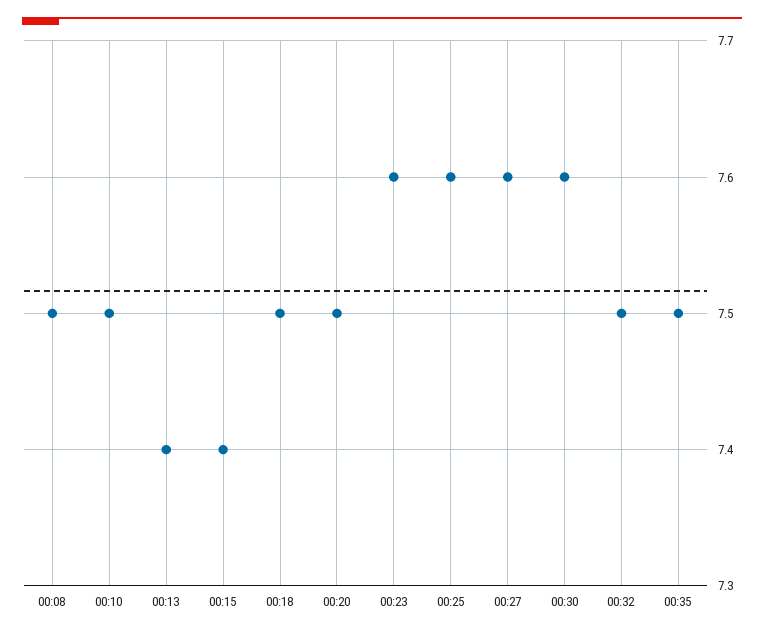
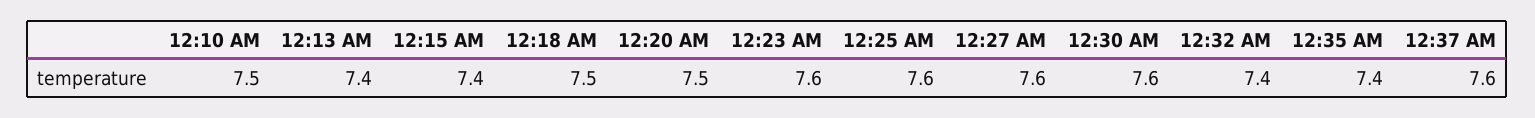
00:08: 7.5 -> none
00:32: 7.5 -> 7.4
00:35: 7.5 -> 7.4
12:37 AM: none -> 7.6

